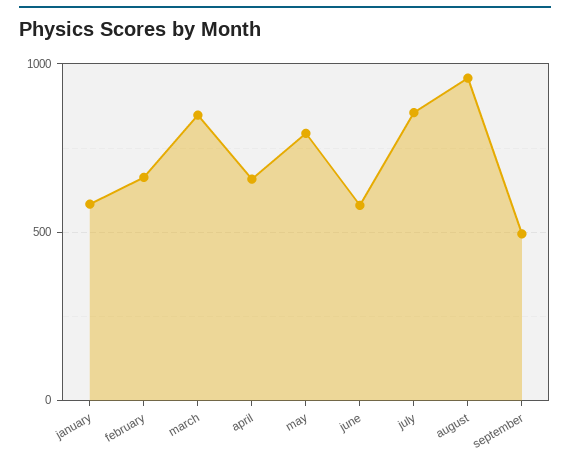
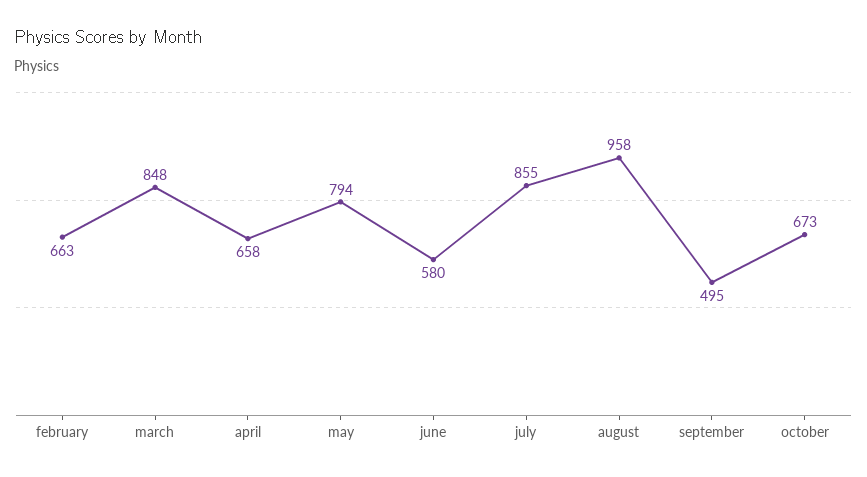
january: 600 -> none
october: none -> 673

